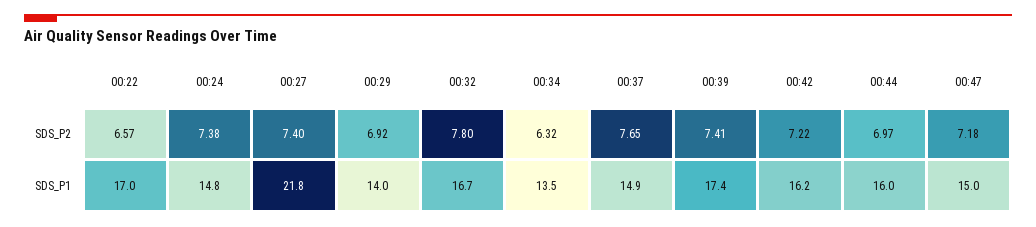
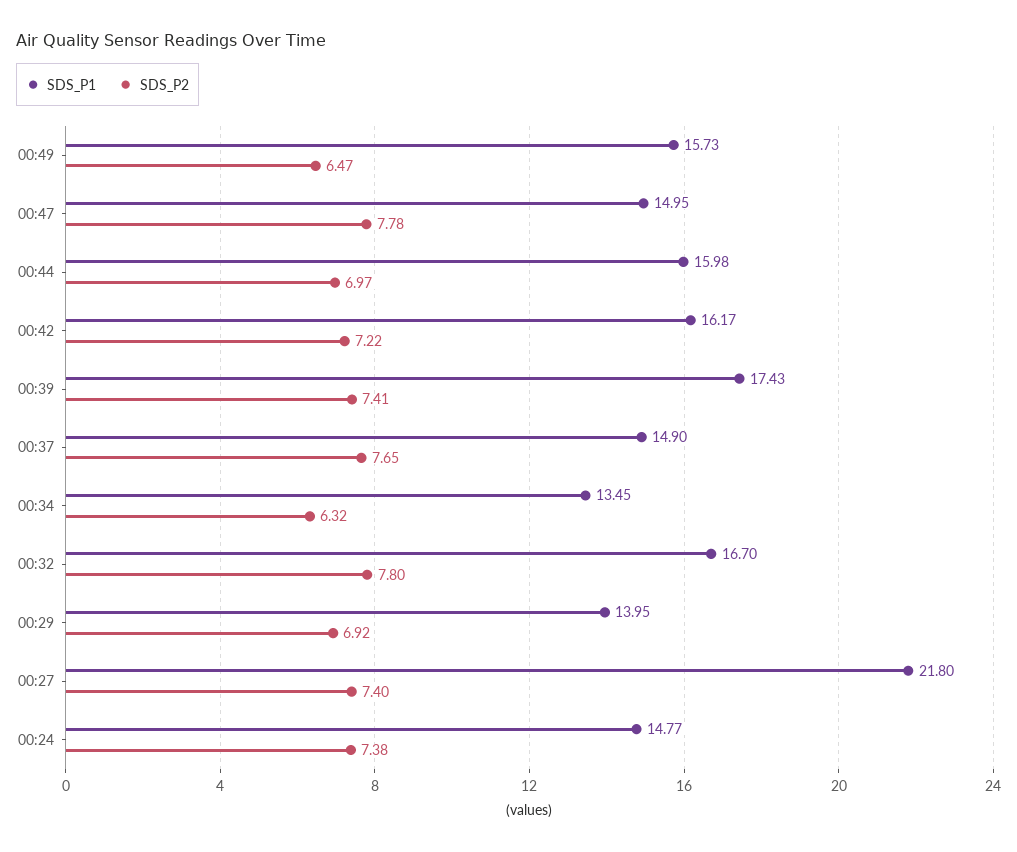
SDS_P2, 00:22: 6.57 -> none
SDS_P2, 00:47: 7.18 -> 7.78
SDS_P1, 00:22: 17 -> none
SDS_P1, 00:49: none -> 15.73
SDS_P2, 00:49: none -> 6.47

